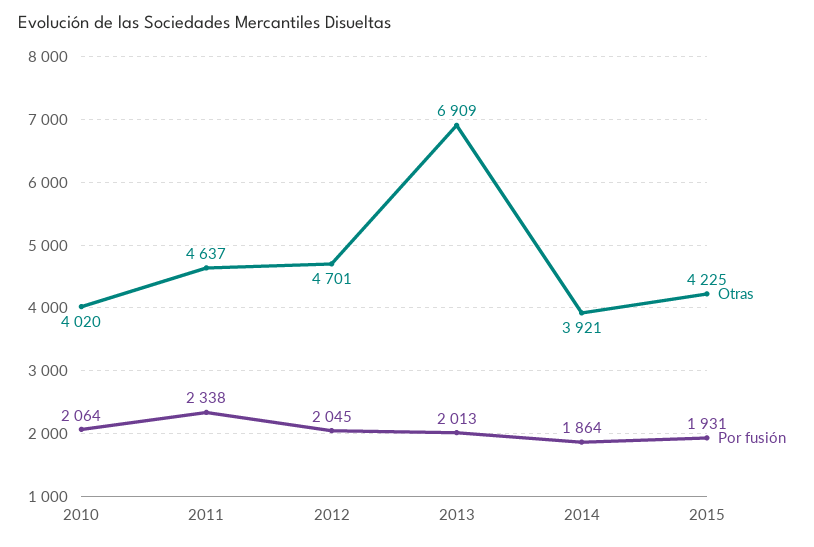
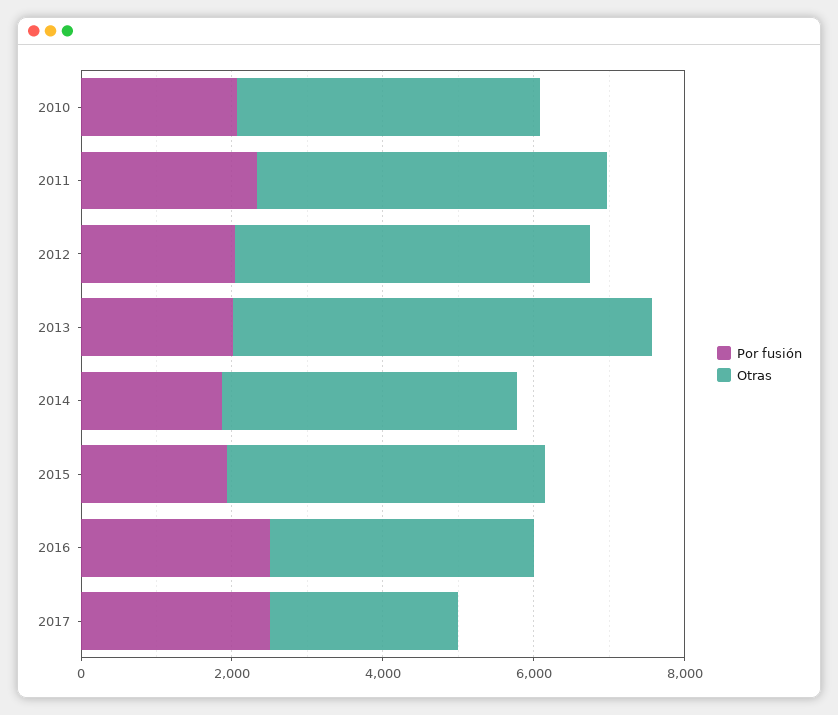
Otras, 2013: 6909 -> 5500
Por fusión, 2016: none -> 2500
Otras, 2016: none -> 3500
Por fusión, 2017: none -> 2500
Otras, 2017: none -> 2500

